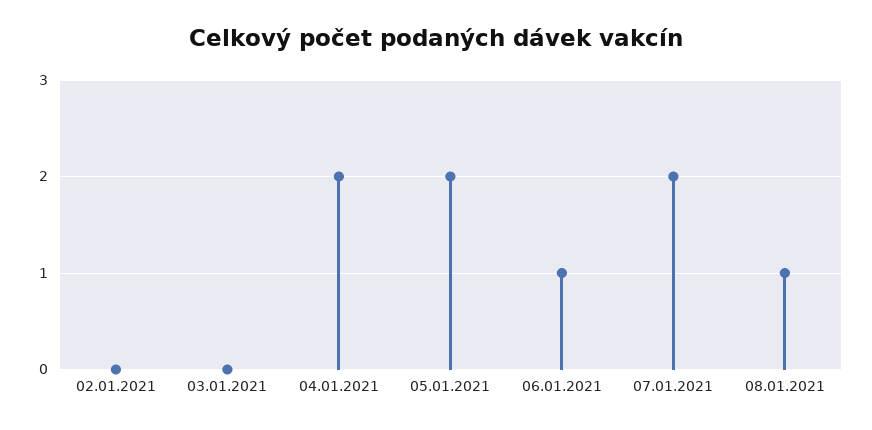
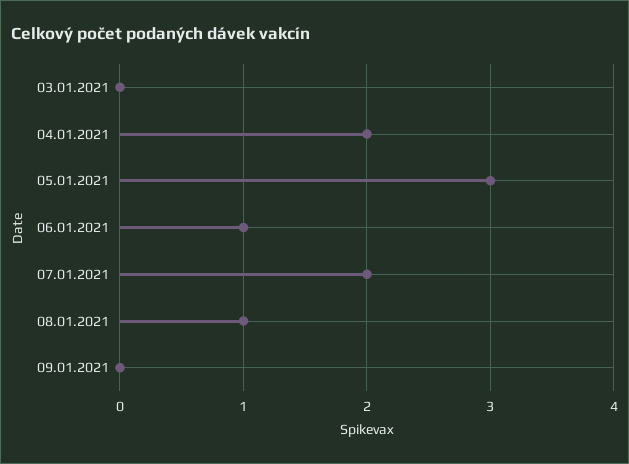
02.01.2021: 0 -> none
05.01.2021: 2 -> 3
09.01.2021: none -> 0

